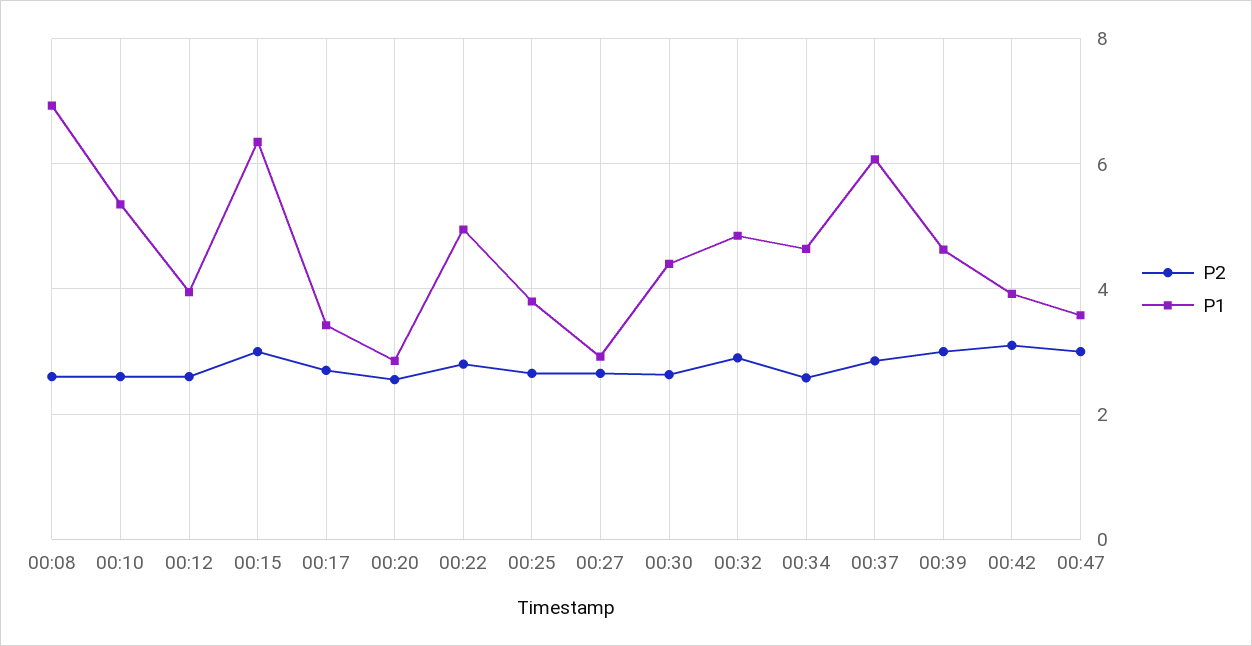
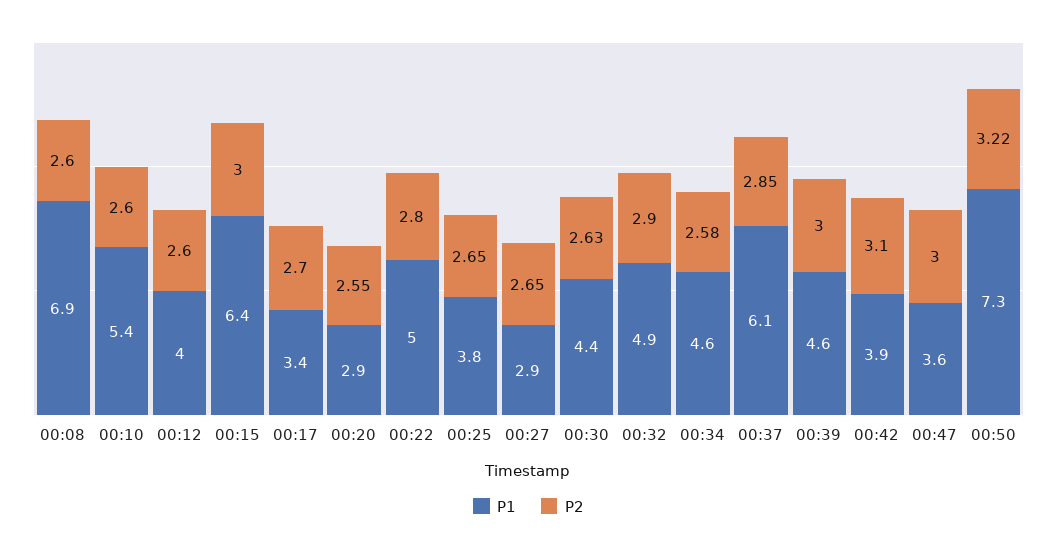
P1, 00:50: none -> 7.3
P2, 00:50: none -> 3.22

